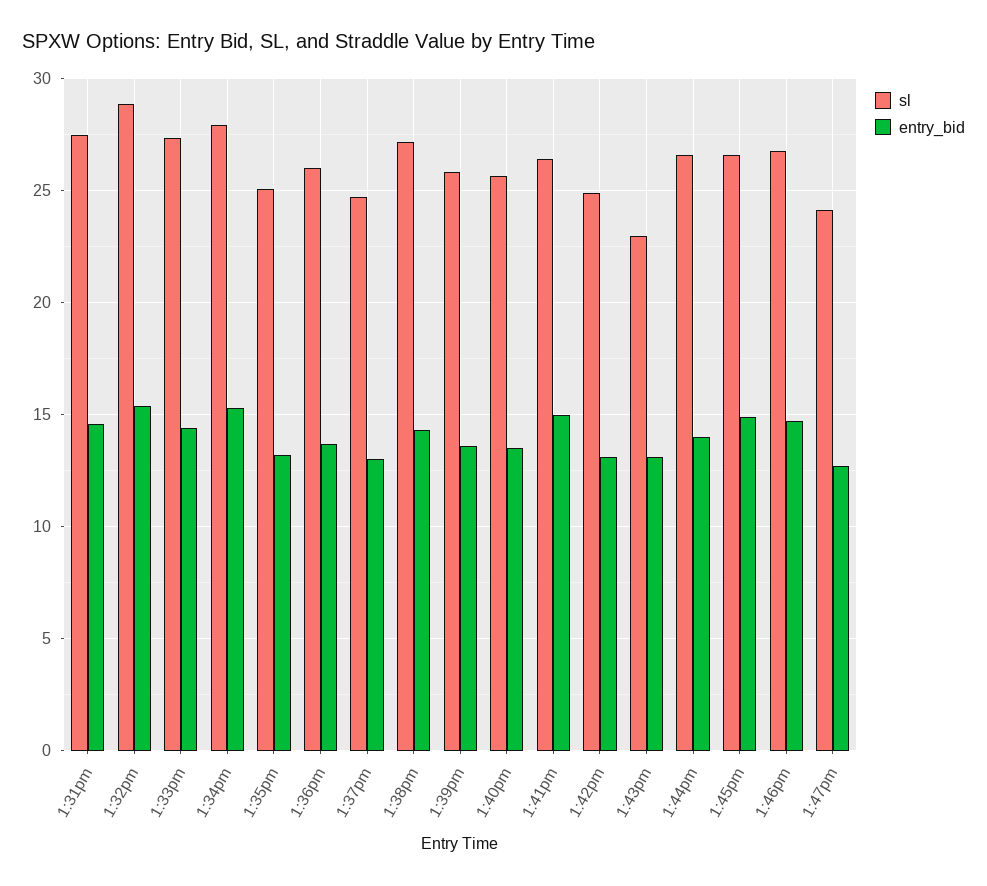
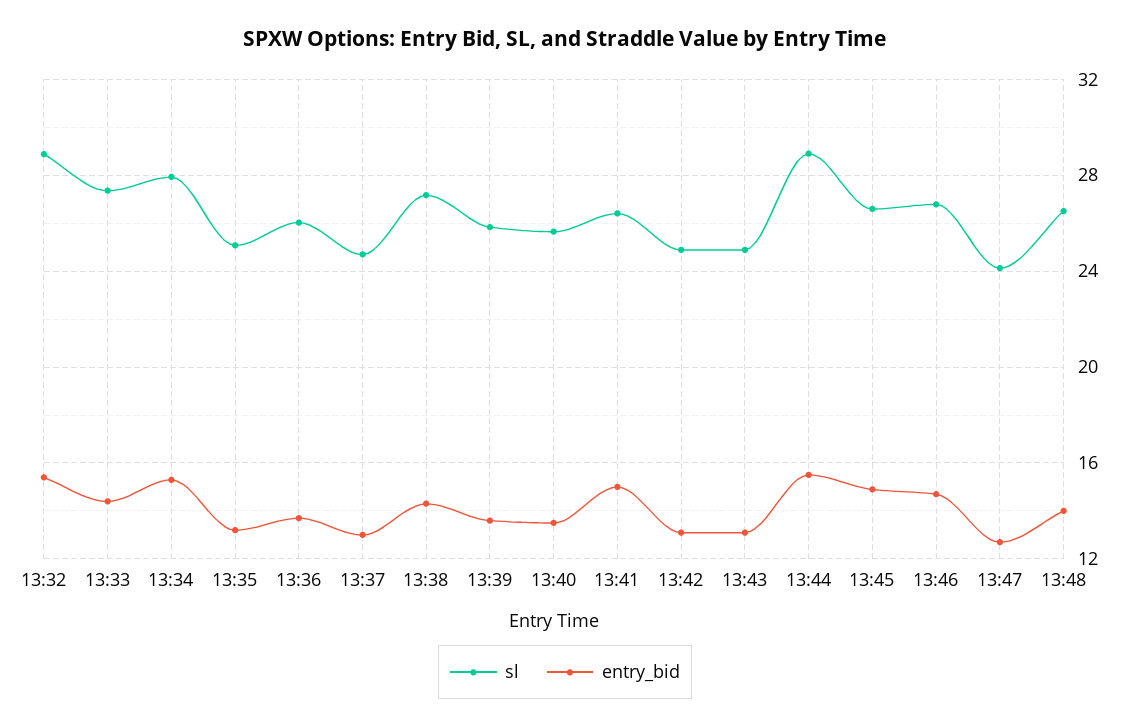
sl, 1:31pm: 27.5 -> none
entry_bid, 1:31pm: 14.5 -> none
sl, 1:43pm: 23 -> 25
sl, 1:44pm: 26.5 -> 29
entry_bid, 1:44pm: 14 -> 15.5
sl, 13:48: none -> 26.5
entry_bid, 13:48: none -> 14

